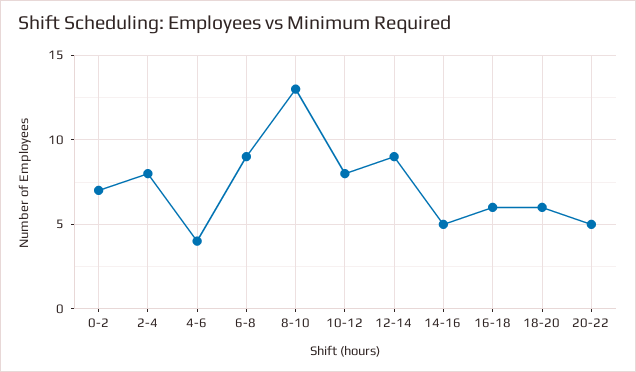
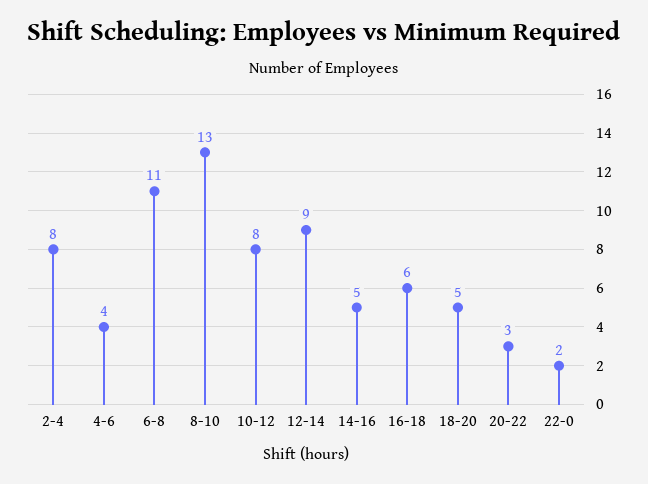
0-2: 7 -> none
6-8: 9 -> 11
18-20: 6 -> 5
20-22: 5 -> 3
22-0: none -> 2

